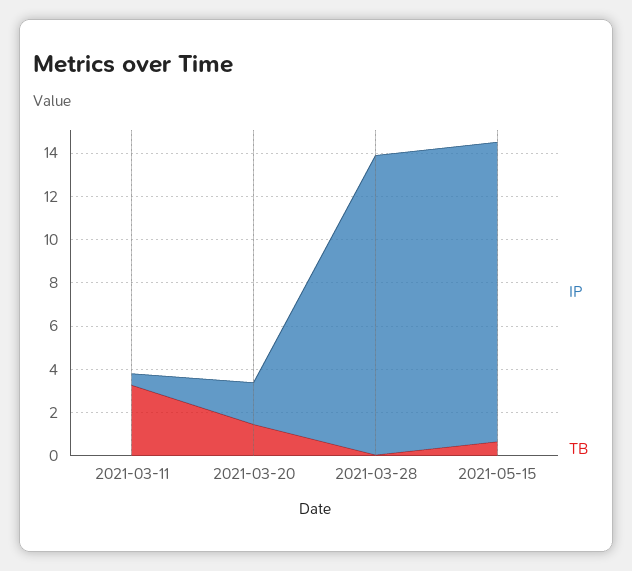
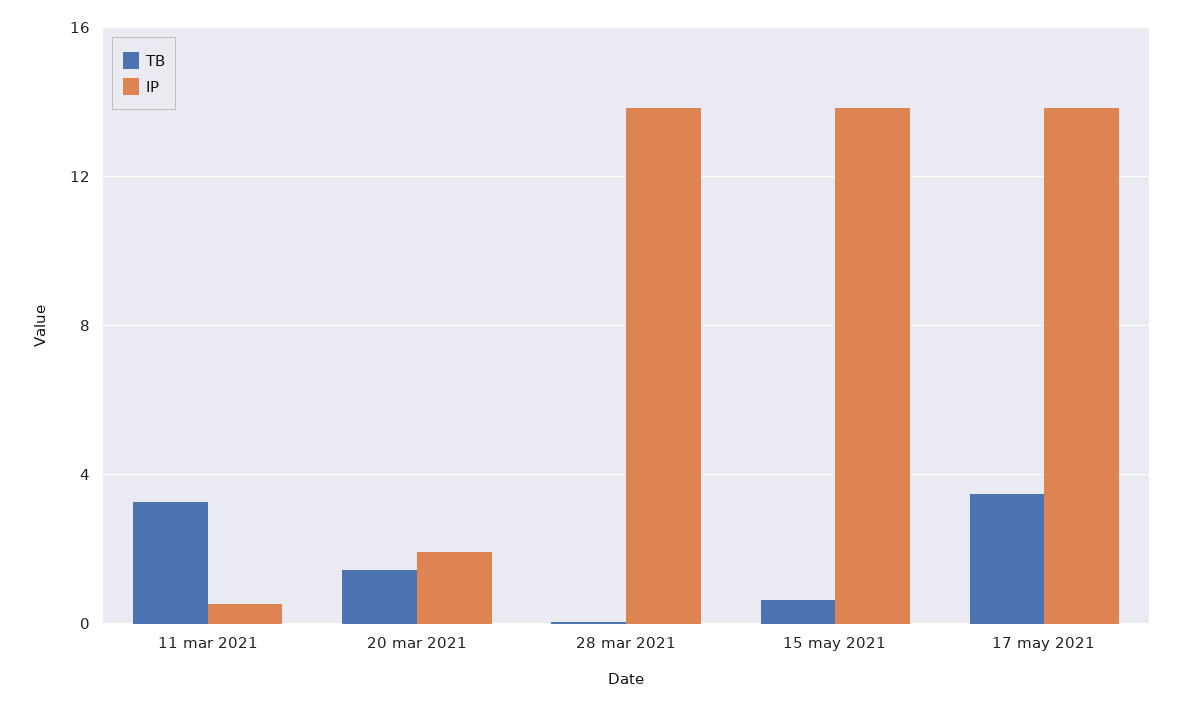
TB, 17 may 2021: none -> 3.5
IP, 17 may 2021: none -> 14

